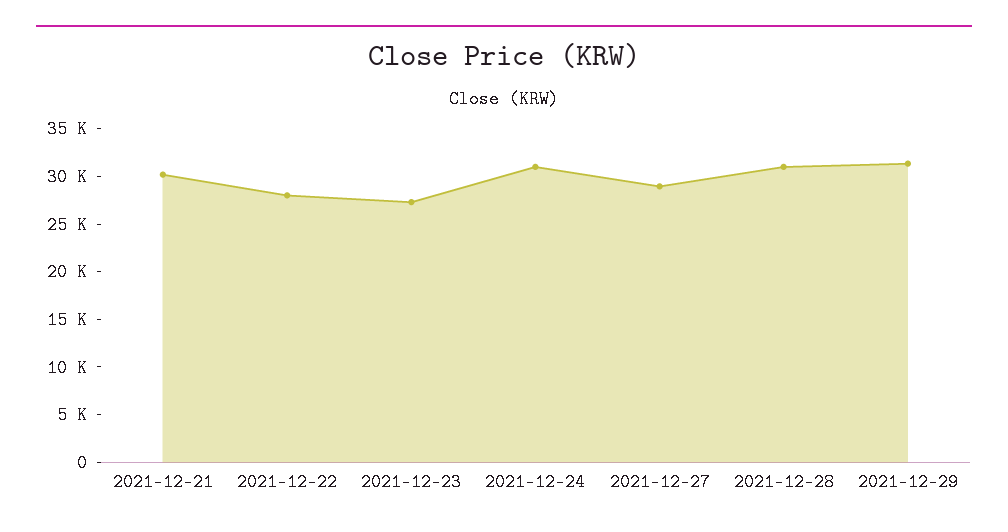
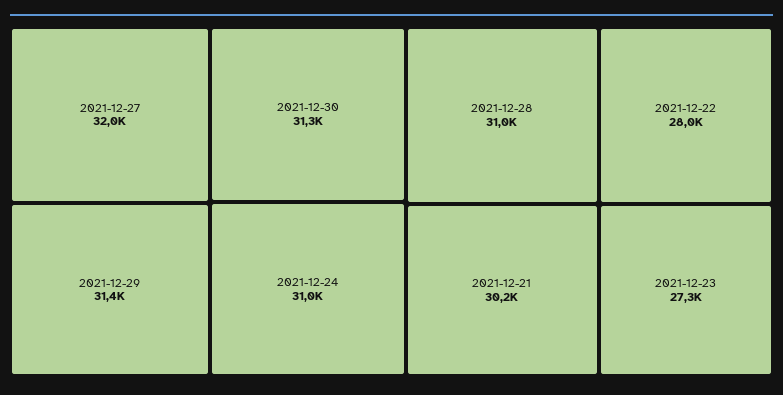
2021-12-27: 29000 -> 32000
2021-12-30: none -> 31300

